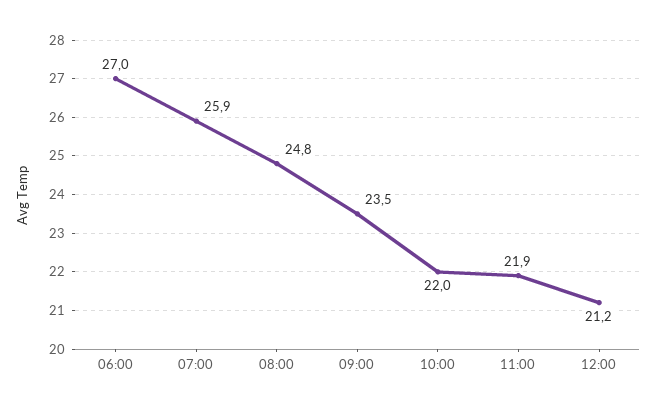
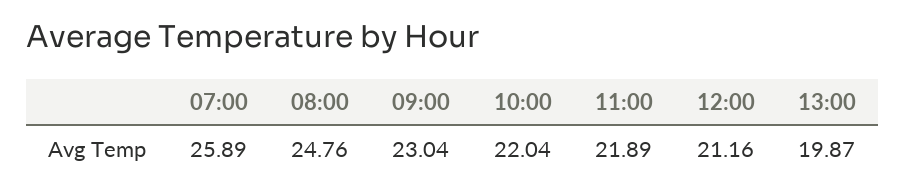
06:00: 27 -> none
09:00: 23.5 -> 23.04
13:00: none -> 19.87

